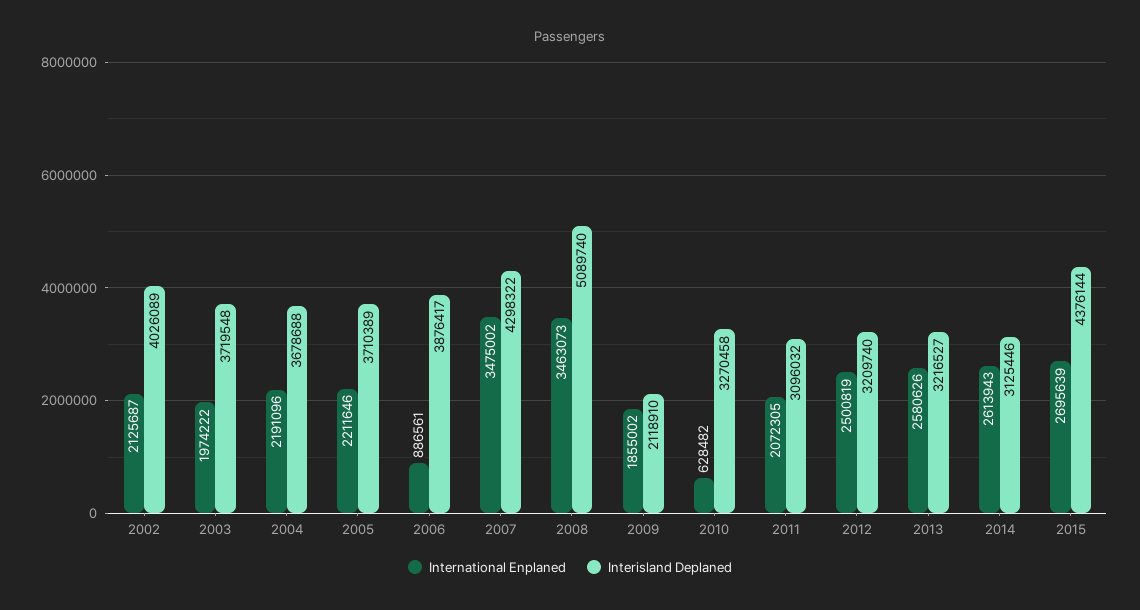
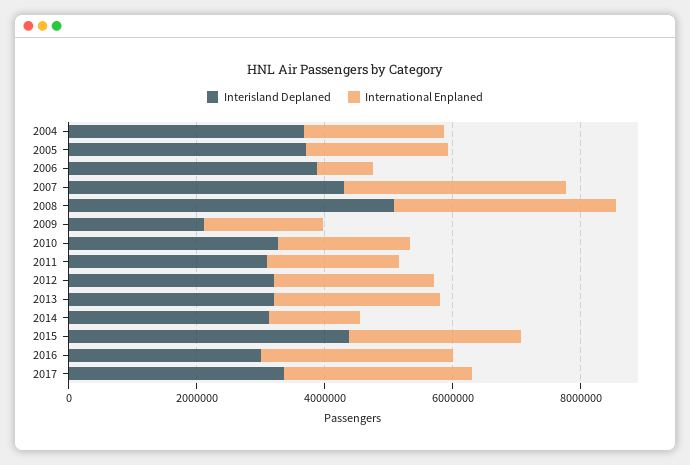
International Enplaned, 2002: 2125687 -> none
Interisland Deplaned, 2002: 4026089 -> none
International Enplaned, 2003: 1974222 -> none
Interisland Deplaned, 2003: 3719548 -> none
International Enplaned, 2010: 628482 -> 2000000
International Enplaned, 2014: 2613943 -> 1500000
Interisland Deplaned, 2016: none -> 3000000
International Enplaned, 2016: none -> 3000000
Interisland Deplaned, 2017: none -> 3500000
International Enplaned, 2017: none -> 3000000

